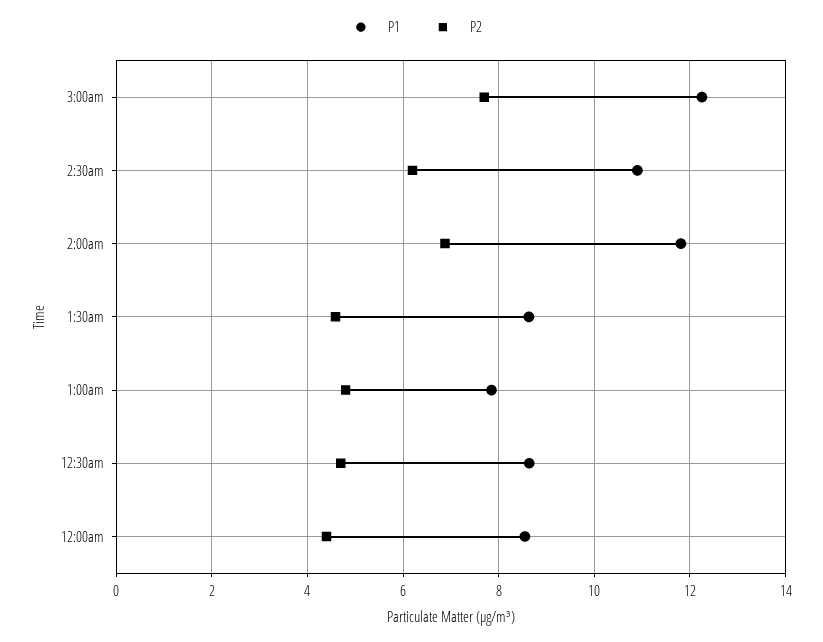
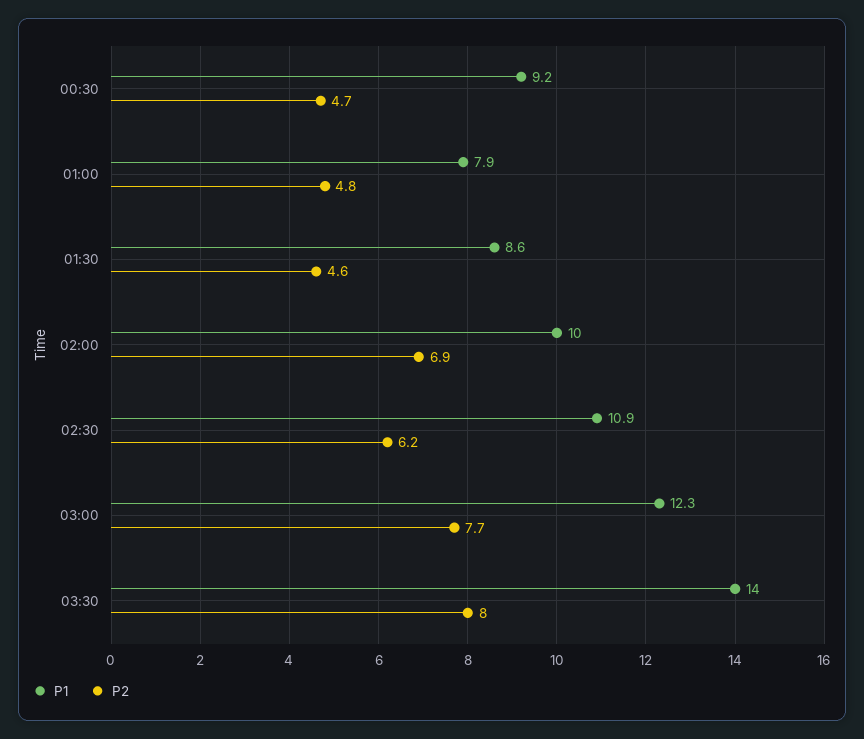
P1, 2:00am: 11.8 -> 10
P1, 12:30am: 8.6 -> 9.2
P1, 12:00am: 8.6 -> none
P2, 12:00am: 4.4 -> none
P1, 03:30: none -> 14
P2, 03:30: none -> 8

